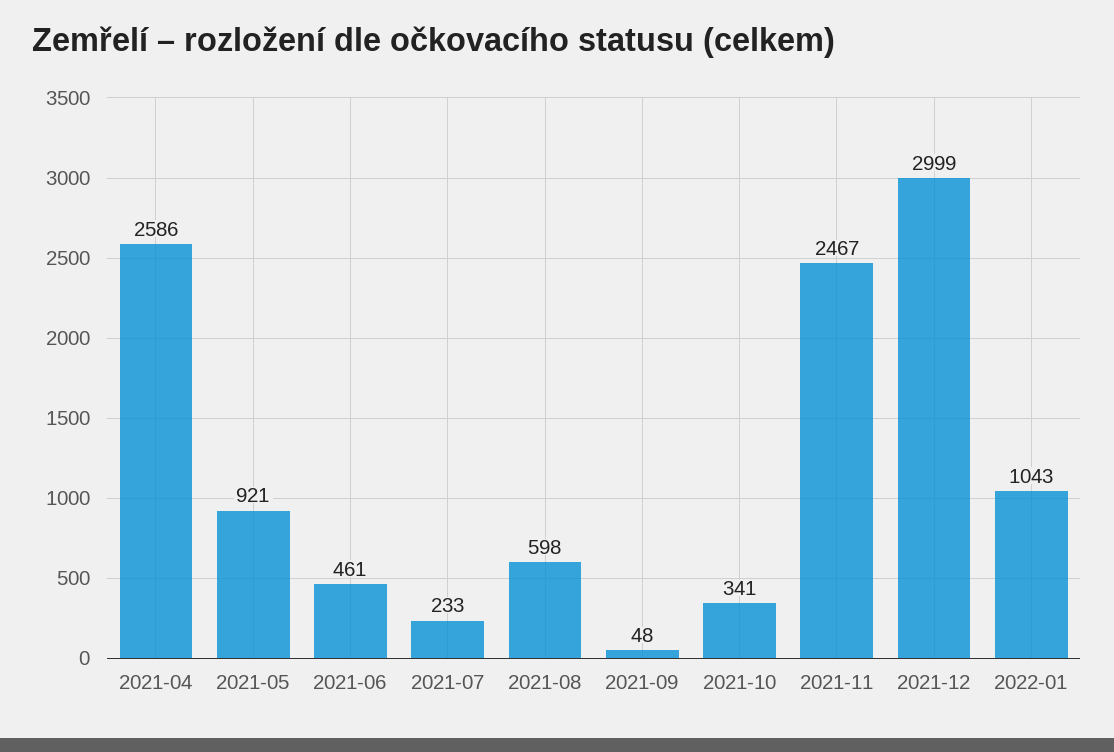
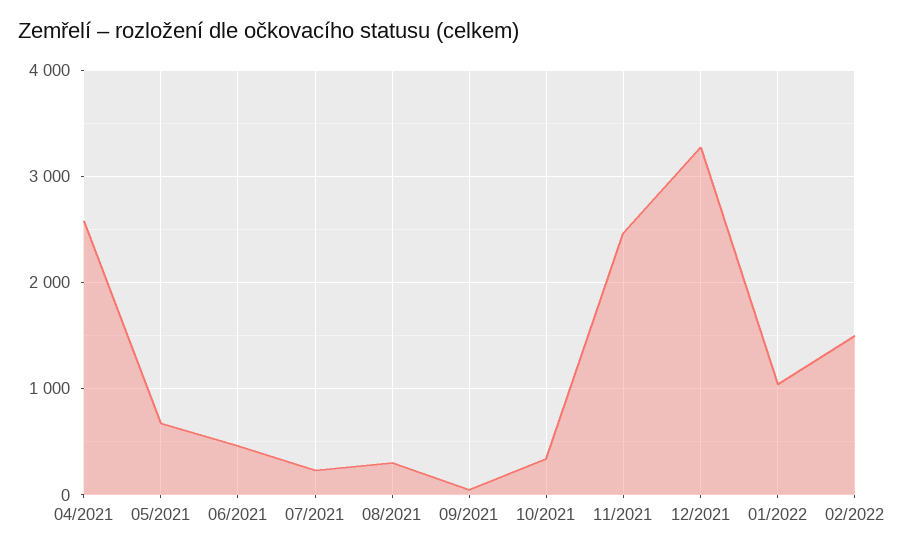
2021-05: 921 -> 700
2021-08: 598 -> 300
2021-12: 2999 -> 3300
02/2022: none -> 1500

